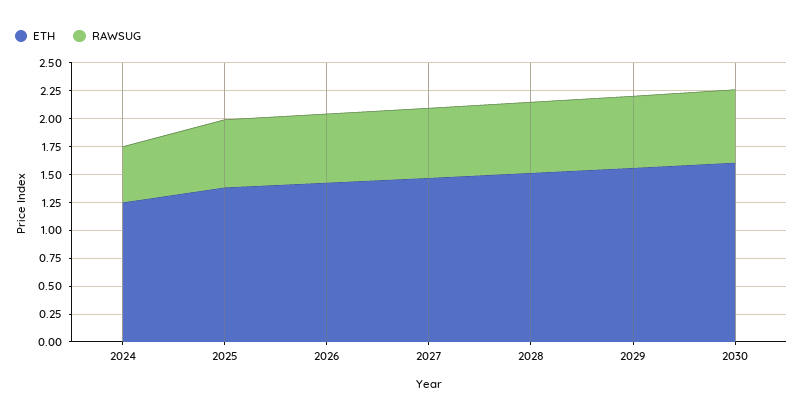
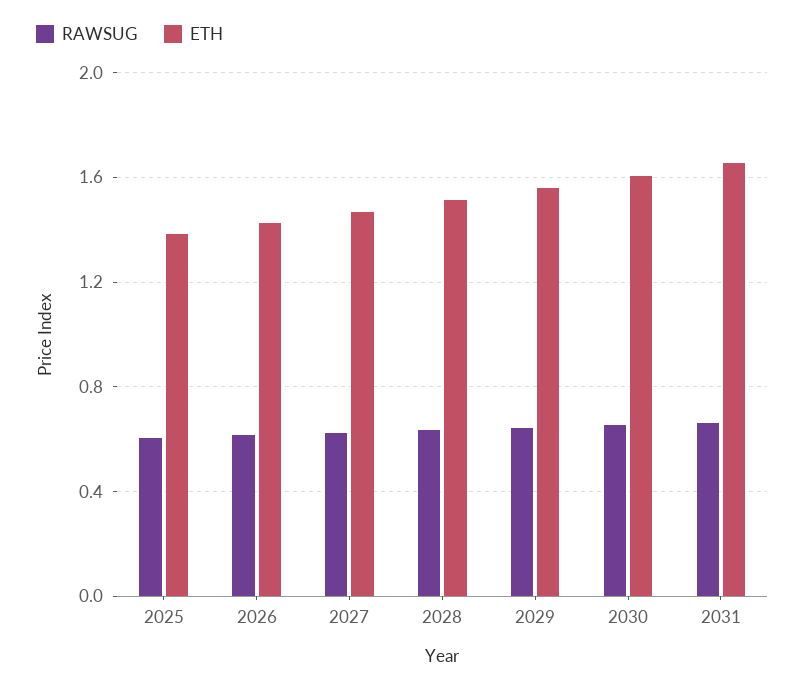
ETH, 2024: 1.25 -> none
RAWSUG, 2024: 0.5 -> none
RAWSUG, 2031: none -> 0.65
ETH, 2031: none -> 1.65

